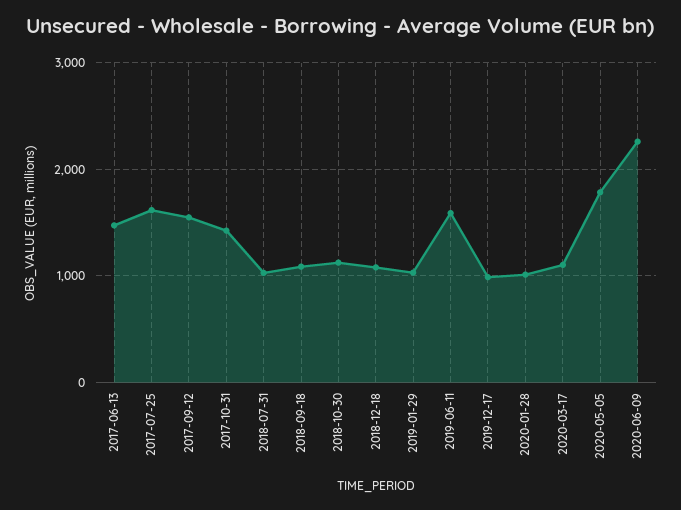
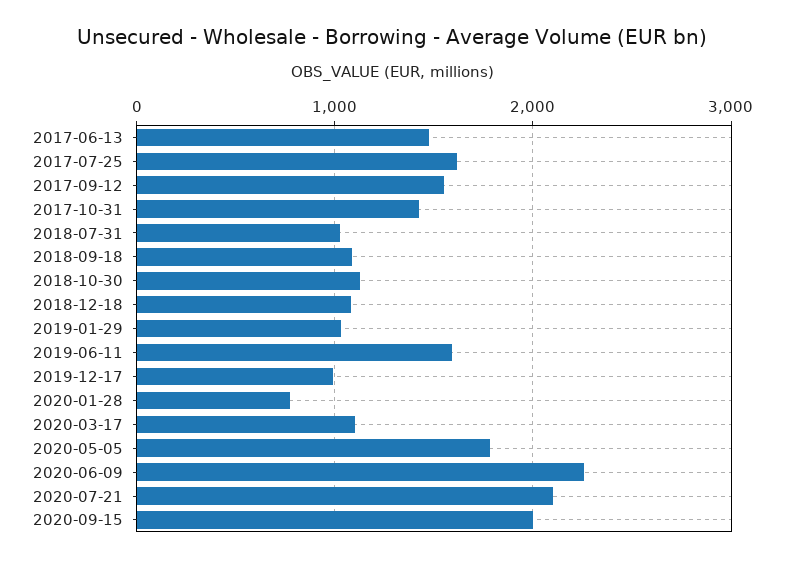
2020-01-28: 1000 -> 800
2020-07-21: none -> 2100
2020-09-15: none -> 2000

